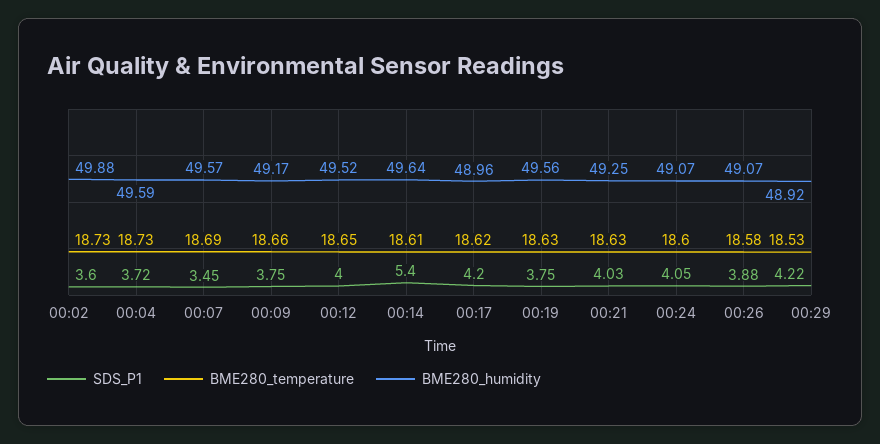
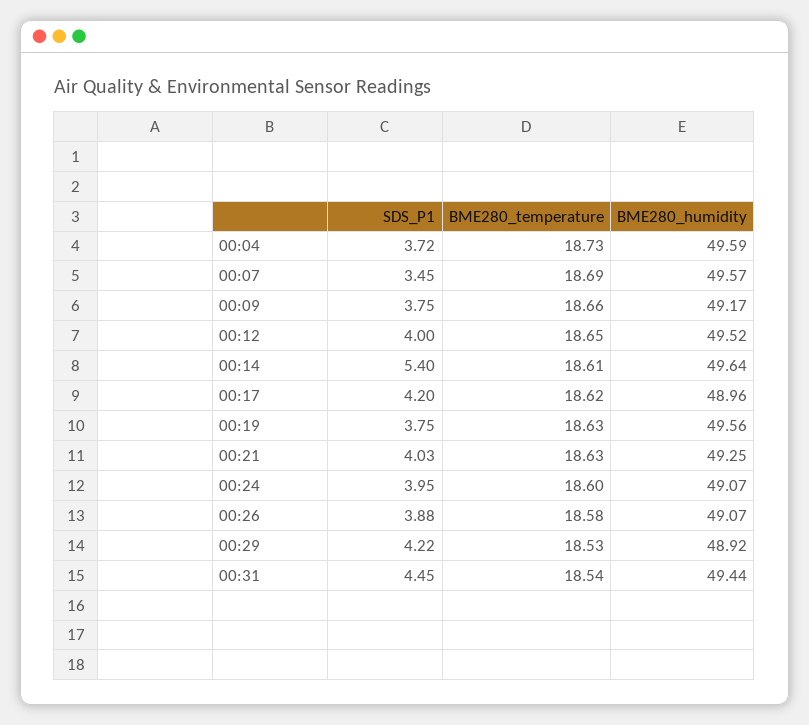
SDS_P1, 00:02: 3.6 -> none
BME280_temperature, 00:02: 18.73 -> none
BME280_humidity, 00:02: 49.88 -> none
SDS_P1, 00:24: 4.05 -> 3.95
SDS_P1, 00:31: none -> 4.45
BME280_temperature, 00:31: none -> 18.54
BME280_humidity, 00:31: none -> 49.44

